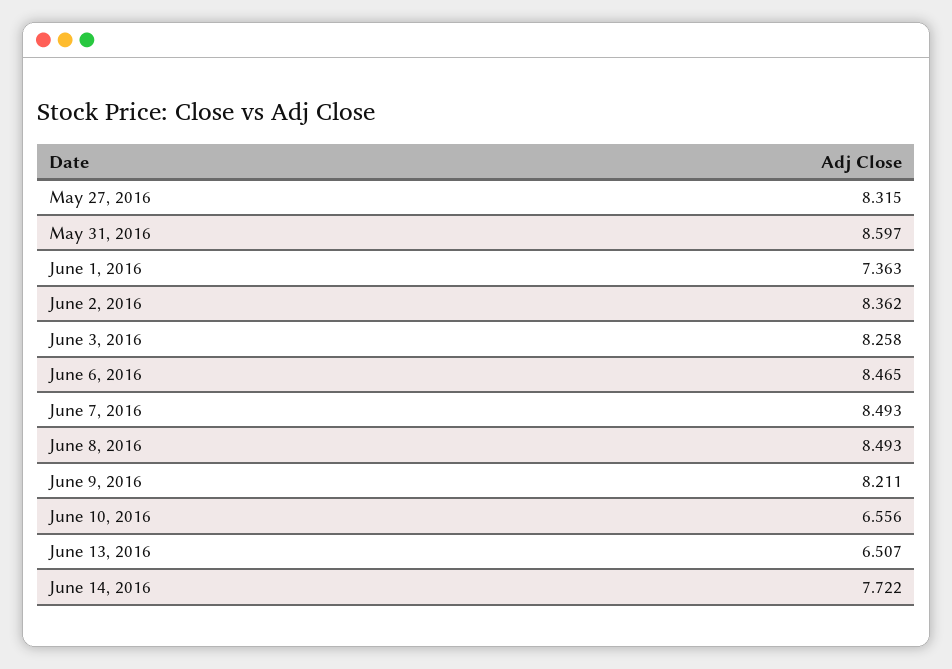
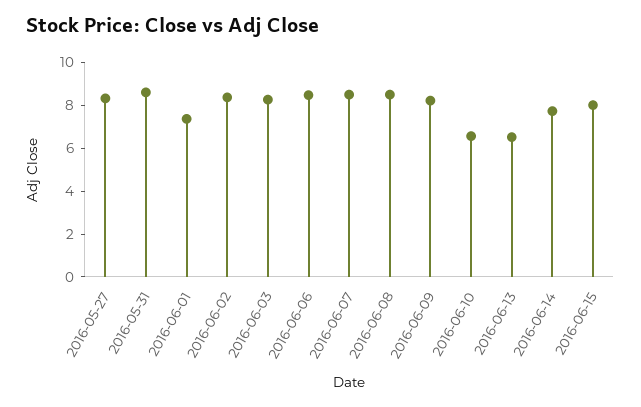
2016-06-15: none -> 8

